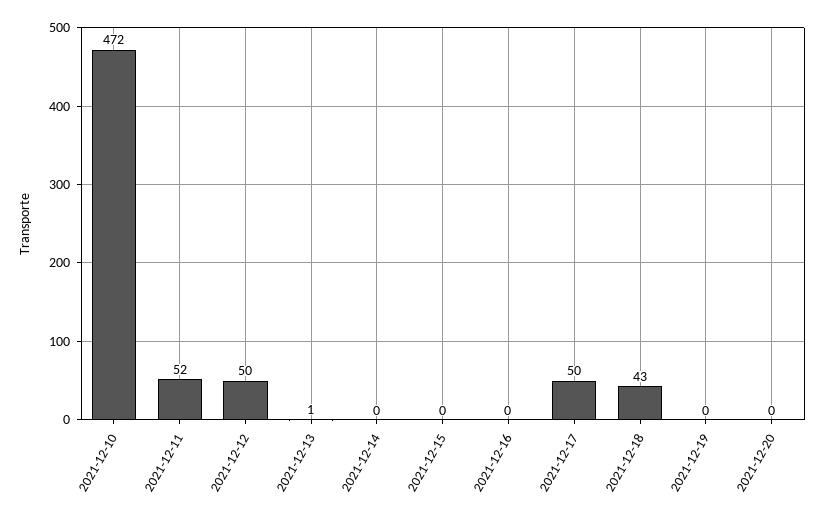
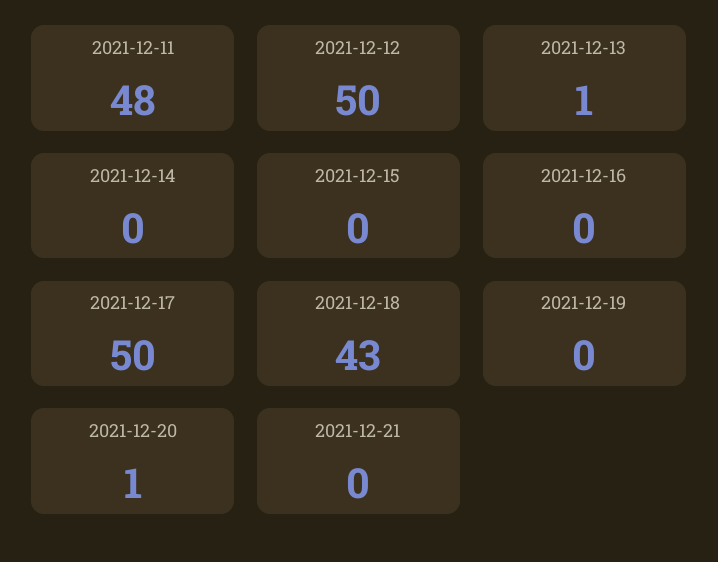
2021-12-10: 472 -> none
2021-12-11: 52 -> 48
2021-12-20: 0 -> 1
2021-12-21: none -> 0

